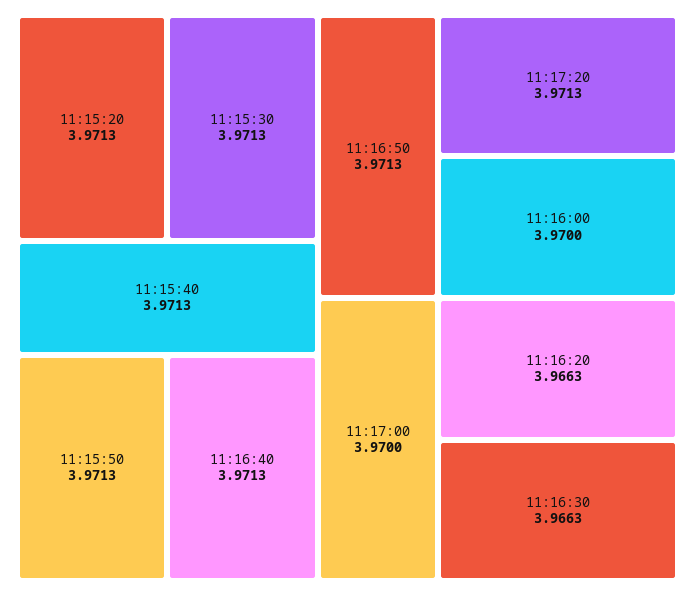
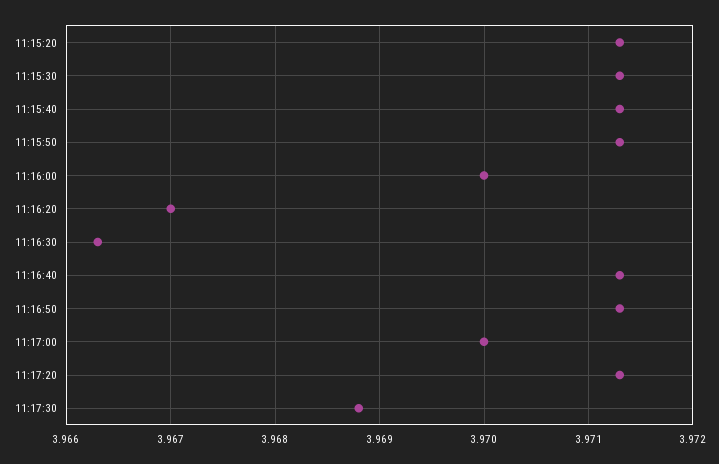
11:16:20: 3.9663 -> 3.967
11:17:30: none -> 3.9688

